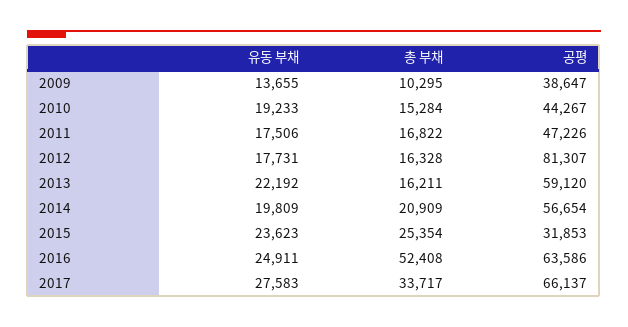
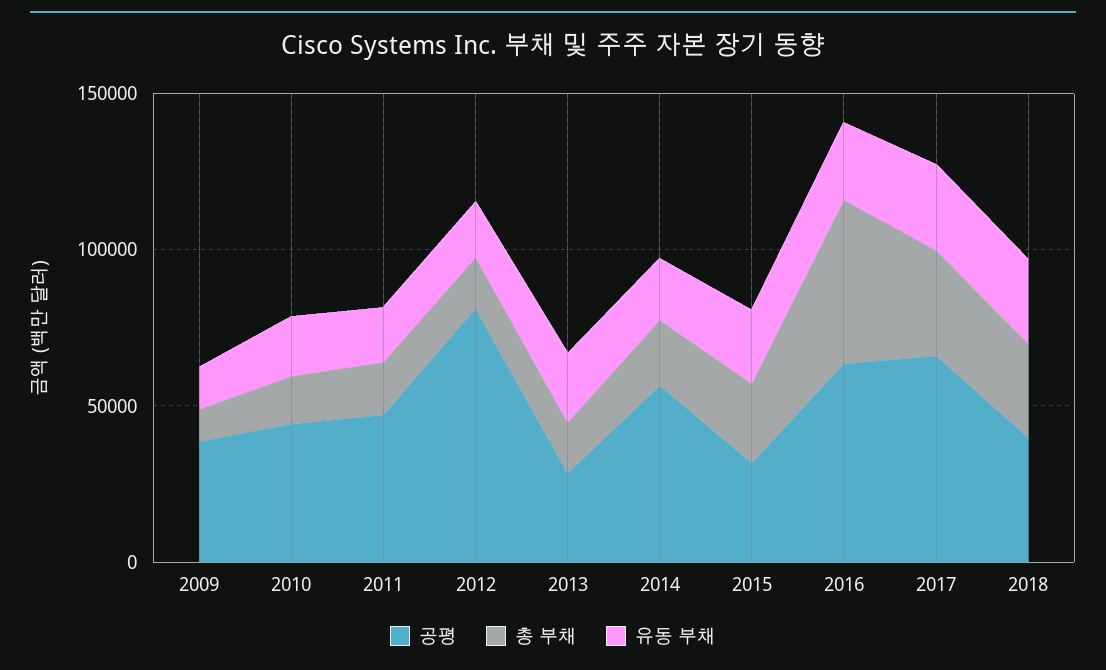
공평, 2013: 59120 -> 30000
공평, 2018: none -> 40000
총 부채, 2018: none -> 30000
유동 부채, 2018: none -> 30000

